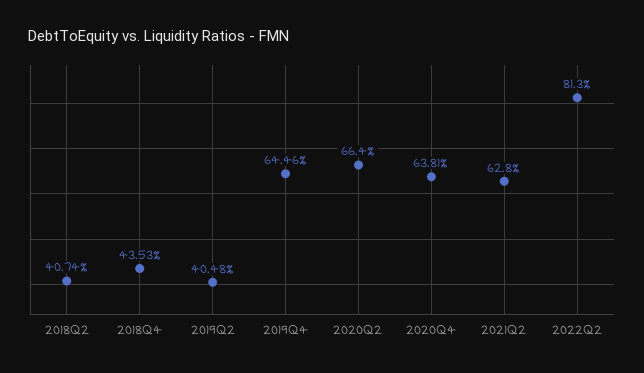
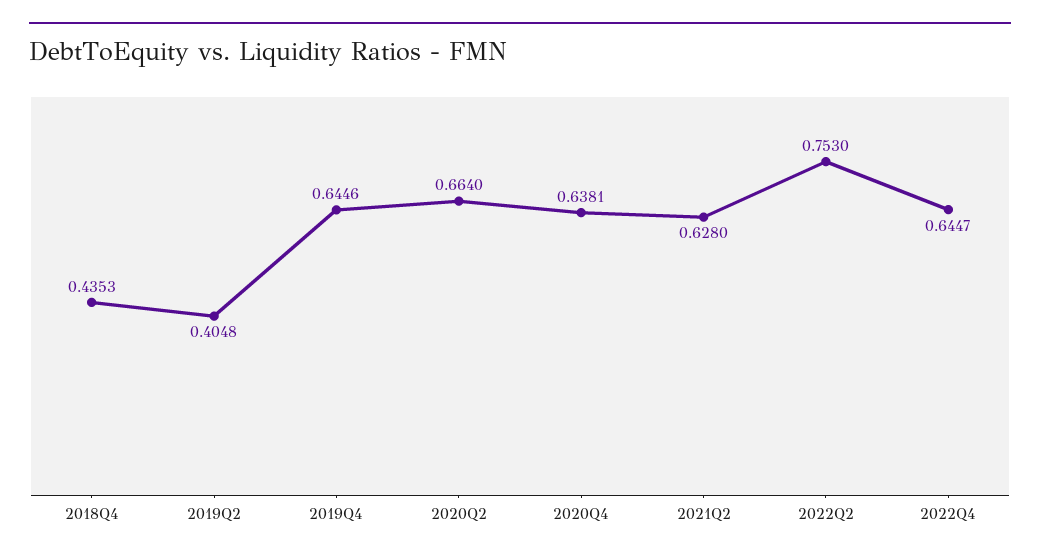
2018Q2: 0.4074 -> none
2022Q2: 0.813 -> 0.753
2022Q4: none -> 0.6447

